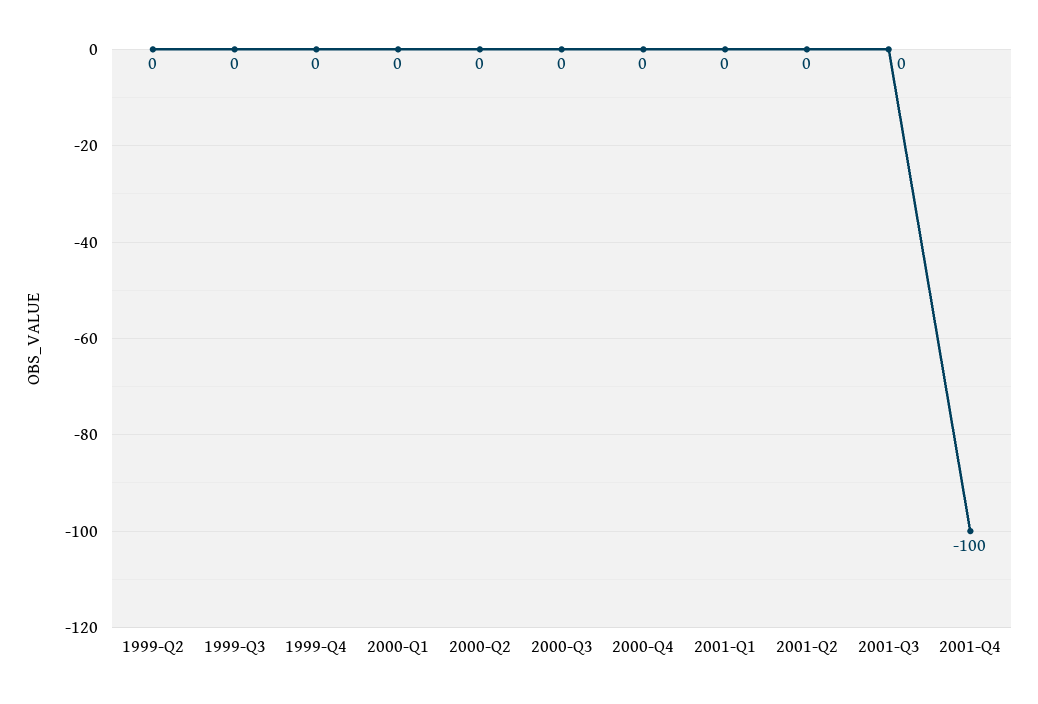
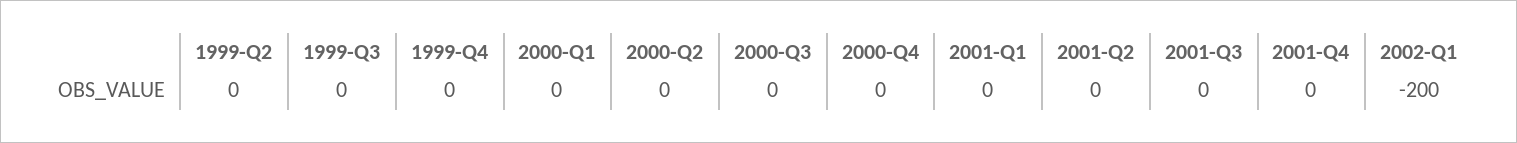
2001-Q4: -100 -> 0
2002-Q1: none -> -200

